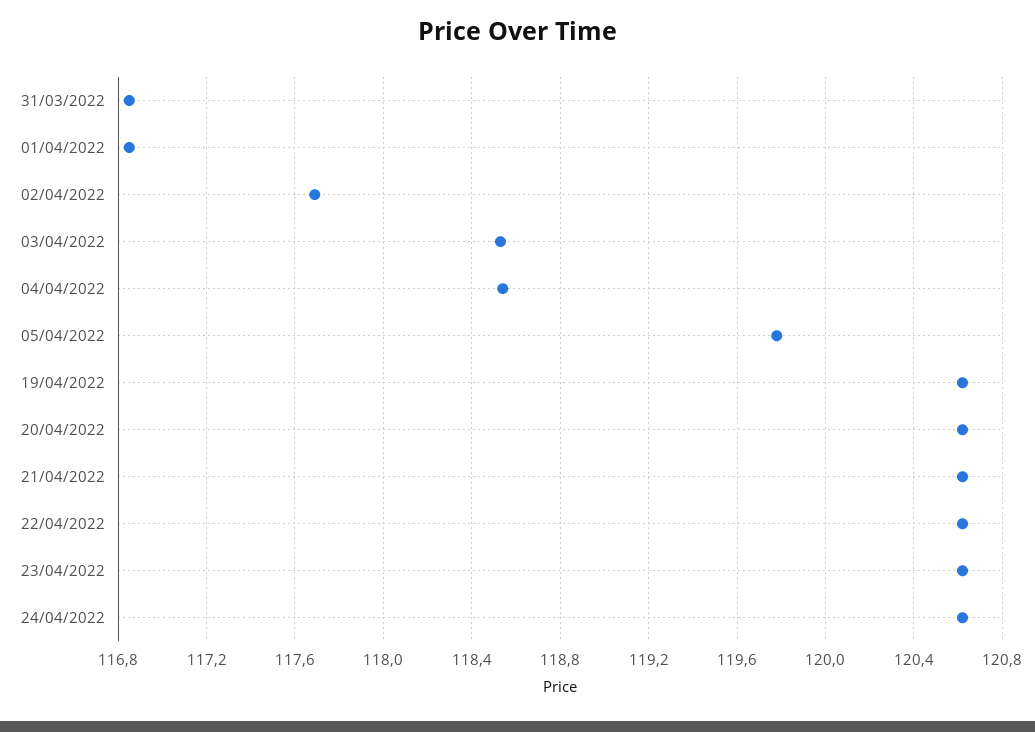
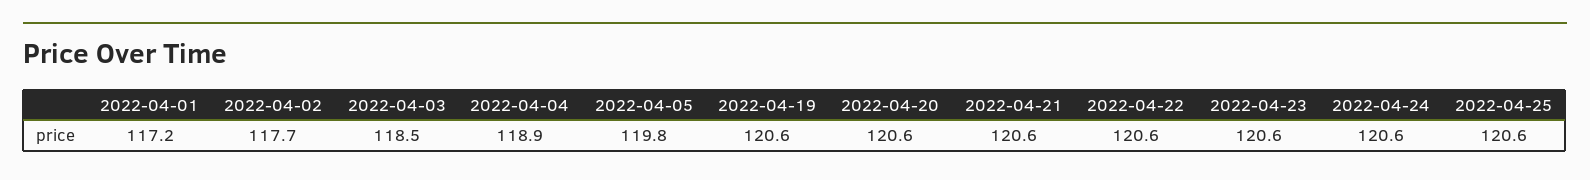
31/03/2022: 116.85 -> none
01/04/2022: 116.85 -> 117.2
04/04/2022: 118.55 -> 118.9
2022-04-25: none -> 120.6

